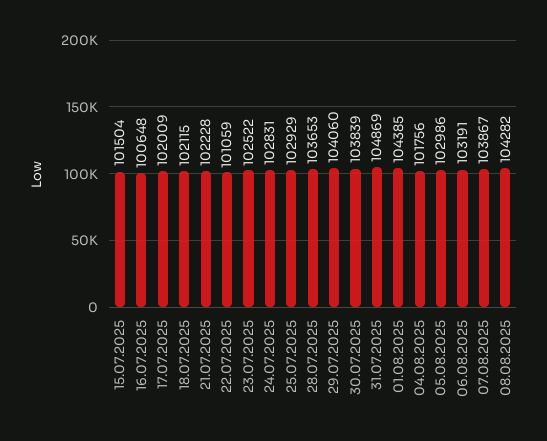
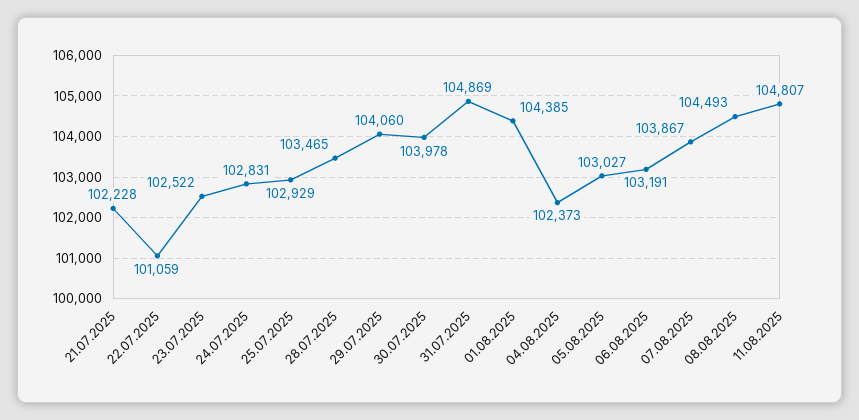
15.07.2025: 101504 -> none
16.07.2025: 100648 -> none
17.07.2025: 102009 -> none
18.07.2025: 102115 -> none
28.07.2025: 103653 -> 103465
30.07.2025: 103839 -> 103978
04.08.2025: 101756 -> 102373
05.08.2025: 102986 -> 103027
08.08.2025: 104282 -> 104493
11.08.2025: none -> 104807

